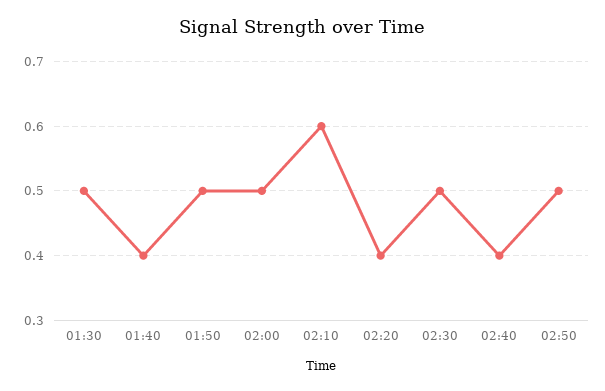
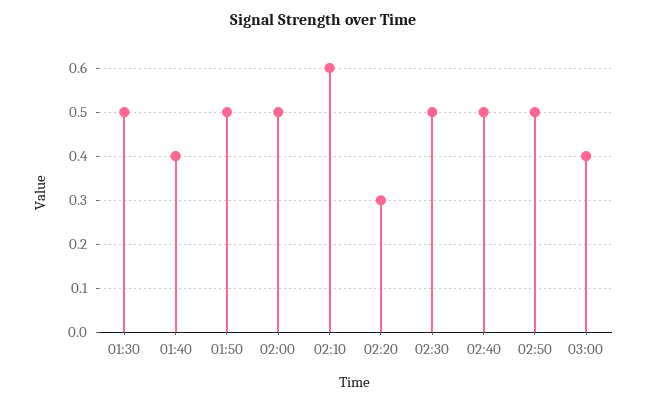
02:20: 0.4 -> 0.3
02:40: 0.4 -> 0.5
03:00: none -> 0.4

